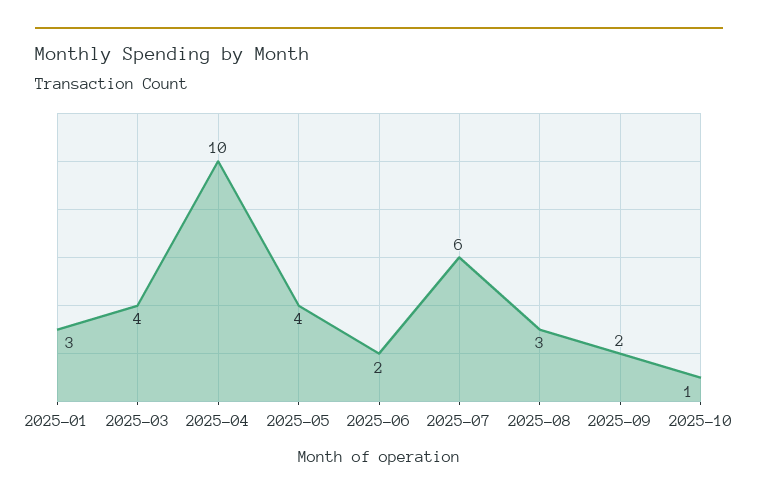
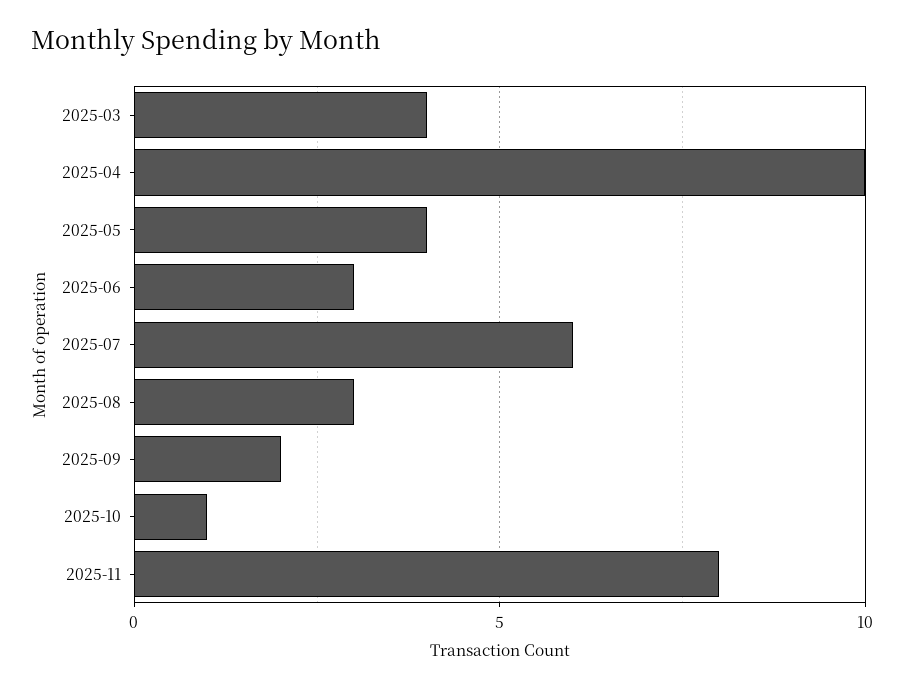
2025-01: 3 -> none
2025-06: 2 -> 3
2025-11: none -> 8

